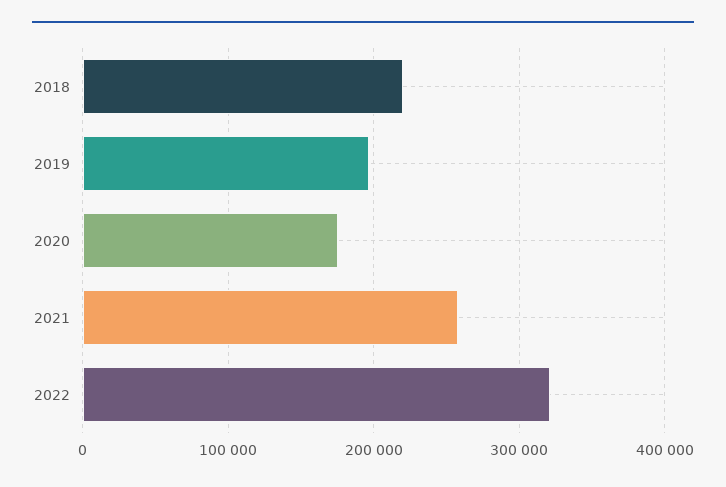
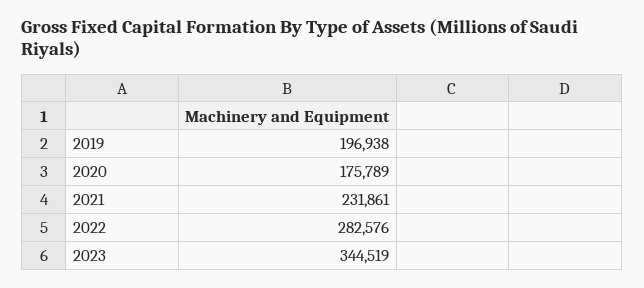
2018: 220000 -> none
2021: 260000 -> 231861
2022: 320000 -> 282576
2023: none -> 344519

